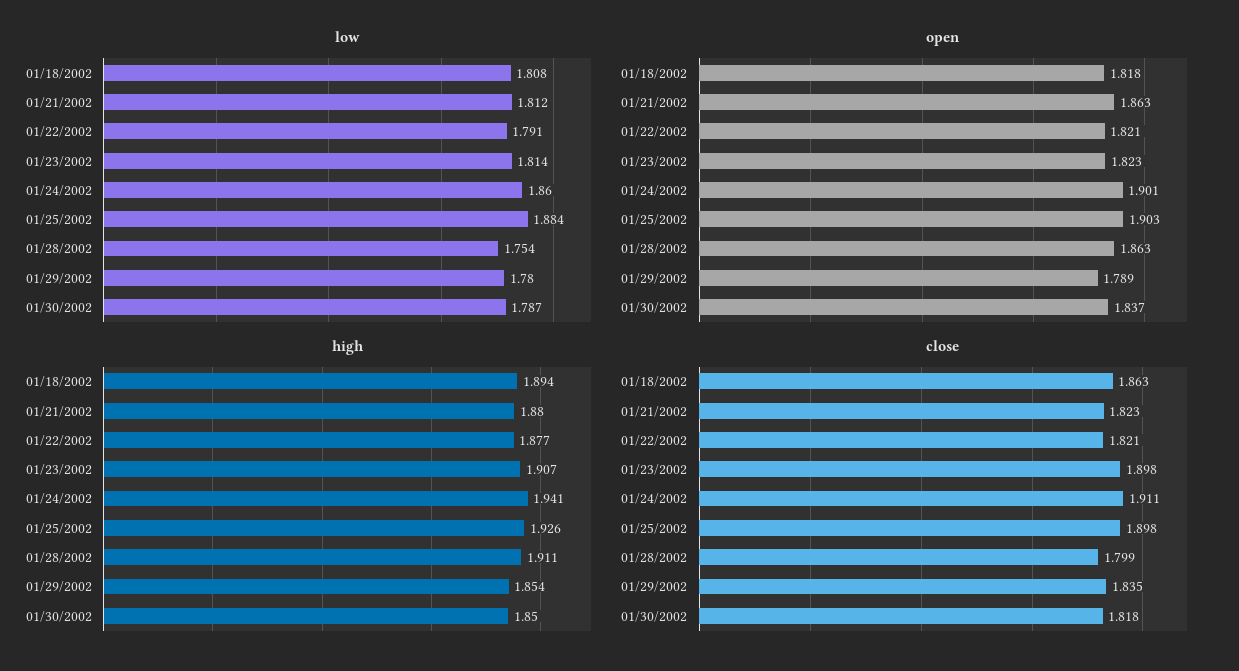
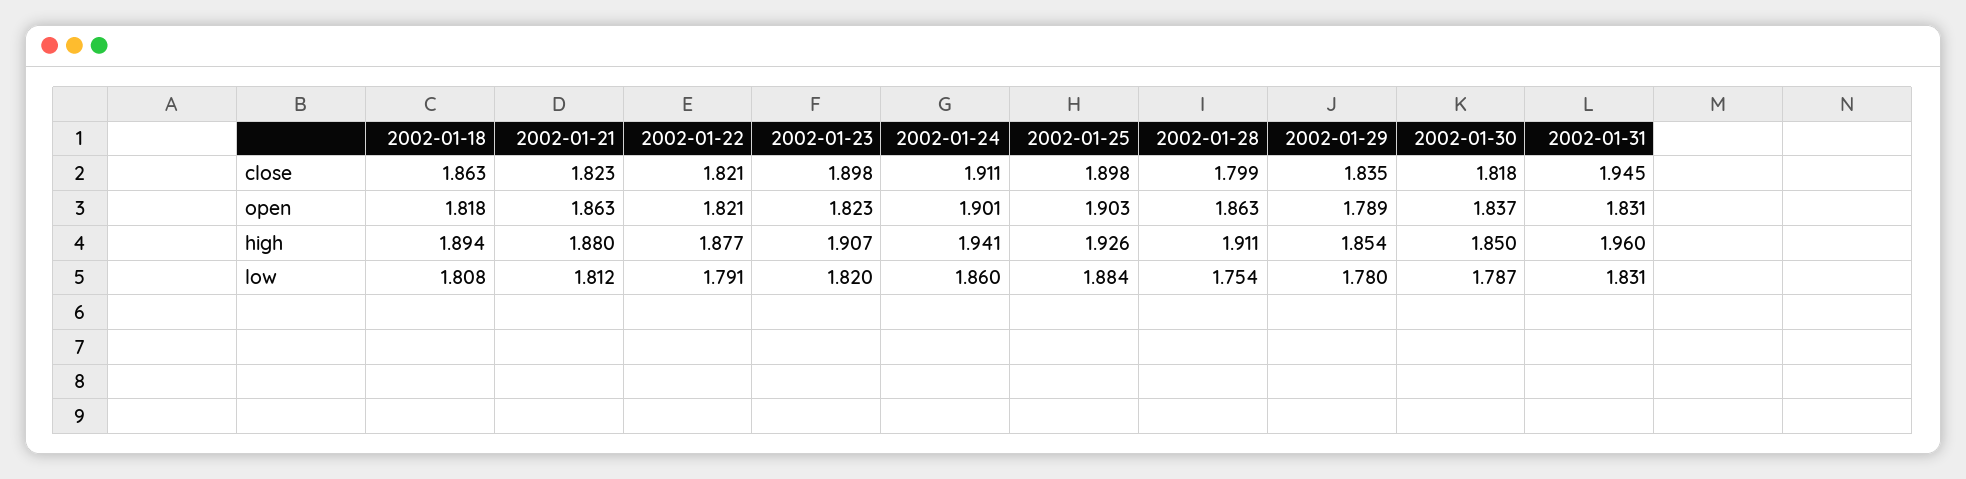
low, 01/23/2002: 1.814 -> 1.82
close, 2002-01-31: none -> 1.945
open, 2002-01-31: none -> 1.831
high, 2002-01-31: none -> 1.96
low, 2002-01-31: none -> 1.831

